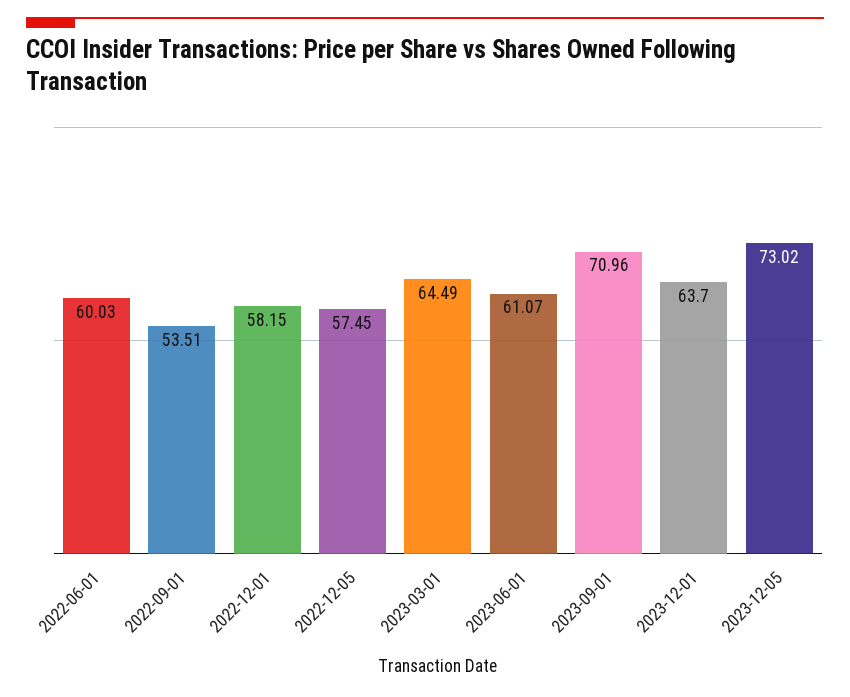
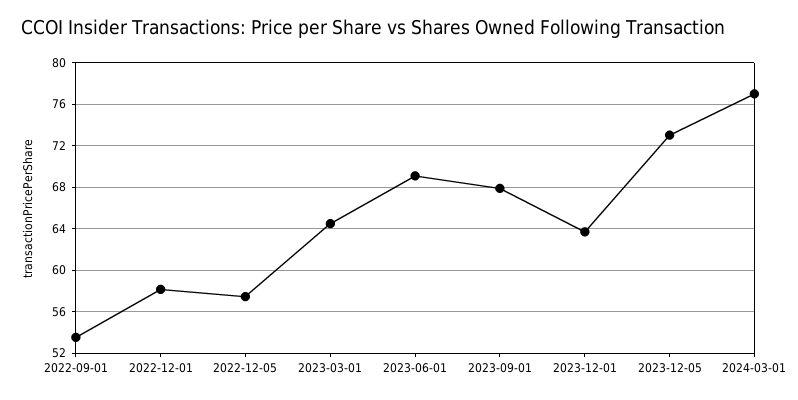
2022-06-01: 60.03 -> none
2023-06-01: 61.07 -> 69
2023-09-01: 70.96 -> 68
2024-03-01: none -> 77

